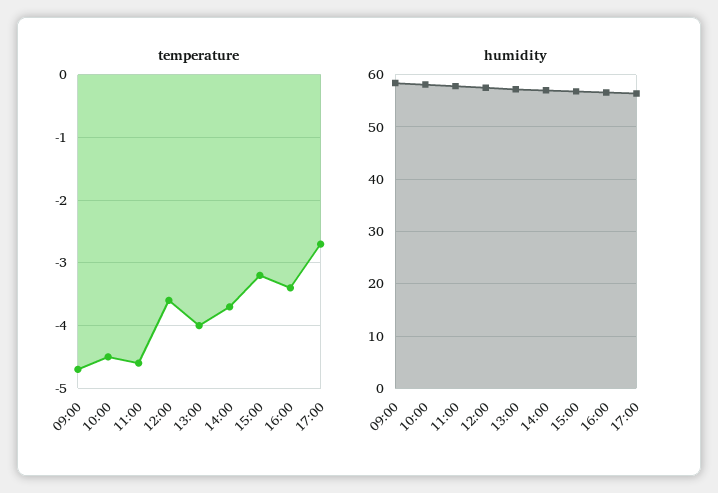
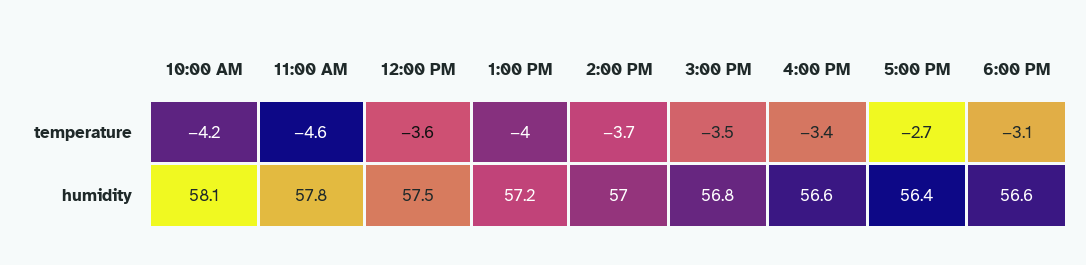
temperature, 09:00: -4.7 -> none
temperature, 10:00: -4.5 -> -4.2
temperature, 15:00: -3.2 -> -3.5
humidity, 09:00: 58 -> none
temperature, 6:00 PM: none -> -3.1
humidity, 6:00 PM: none -> 56.6

